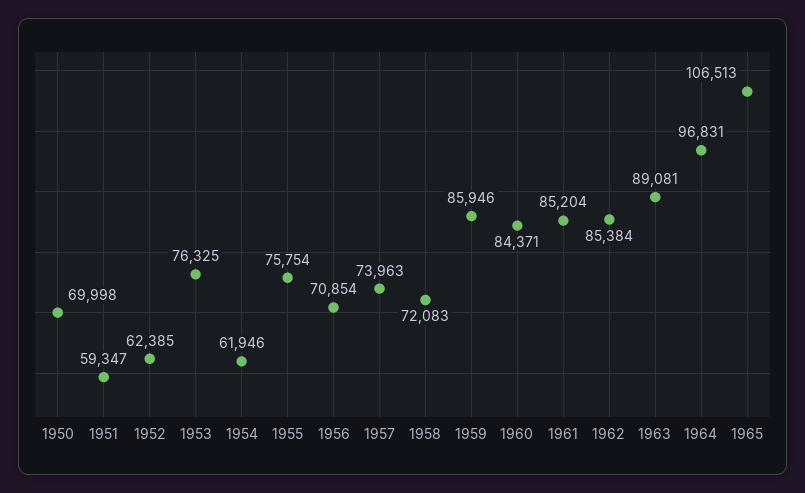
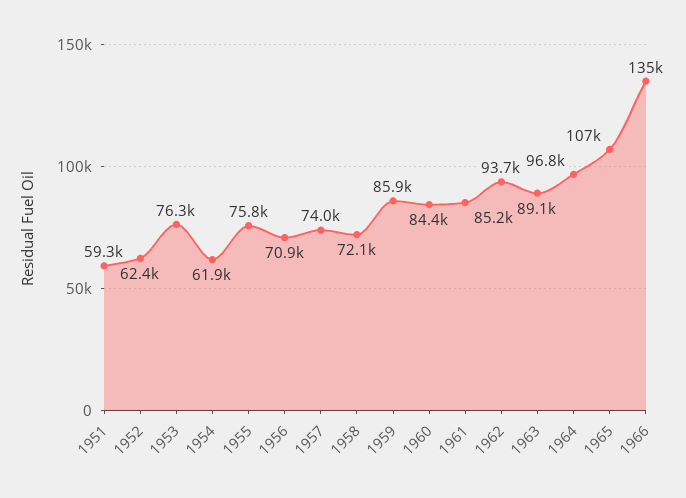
1950: 69998 -> none
1962: 85384 -> 93700
1966: none -> 135000

